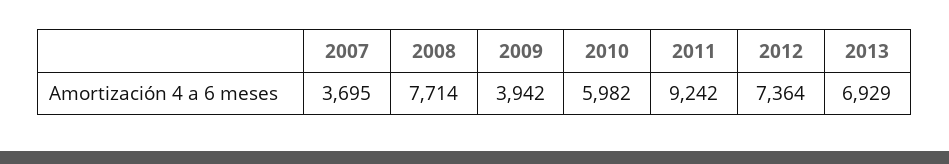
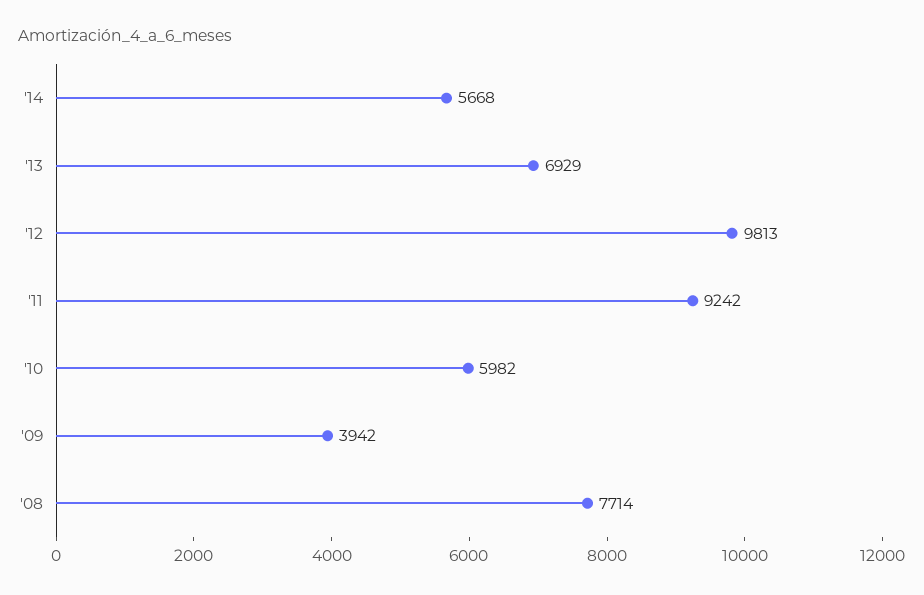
2007: 3695 -> none
2012: 7364 -> 9813
'14: none -> 5668

